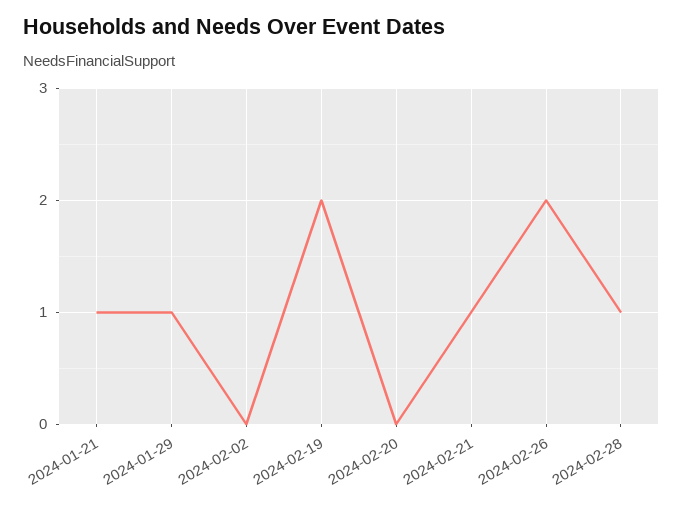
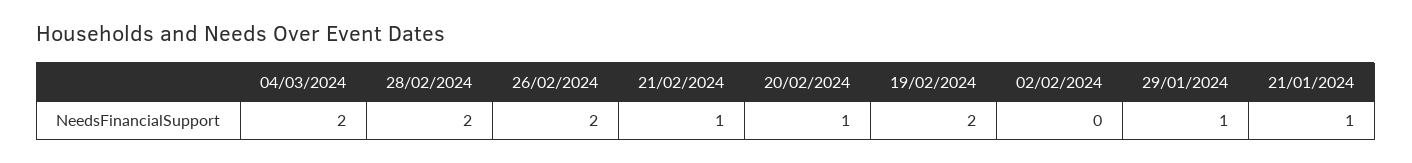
2024-02-20: 0 -> 1
2024-02-28: 1 -> 2
04/03/2024: none -> 2

